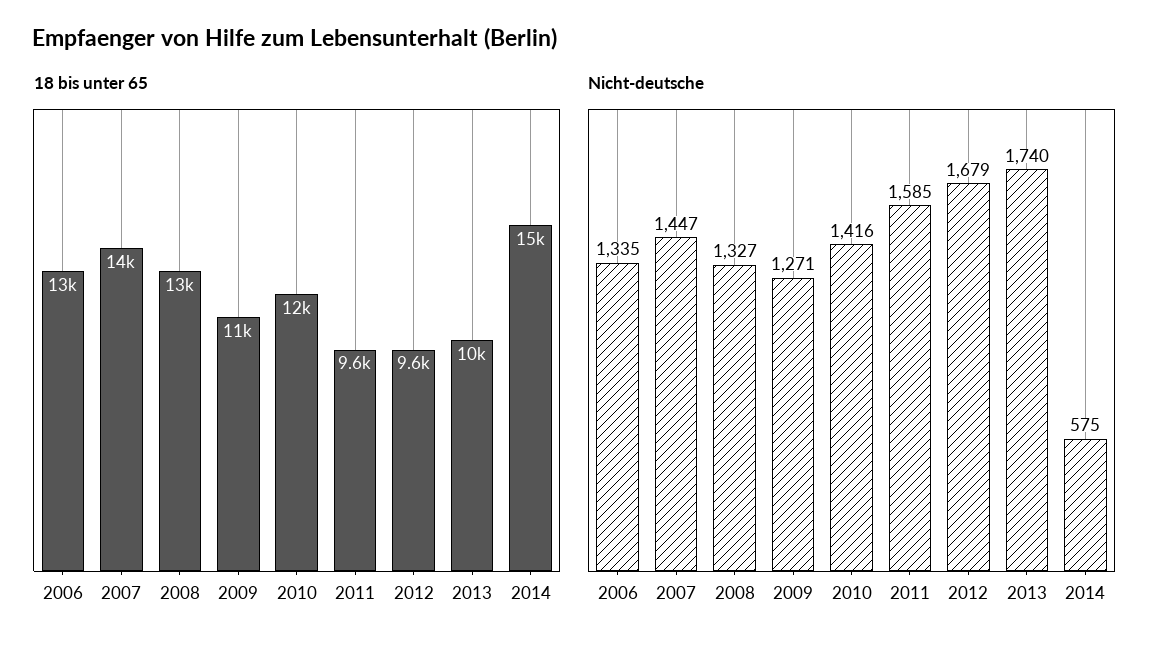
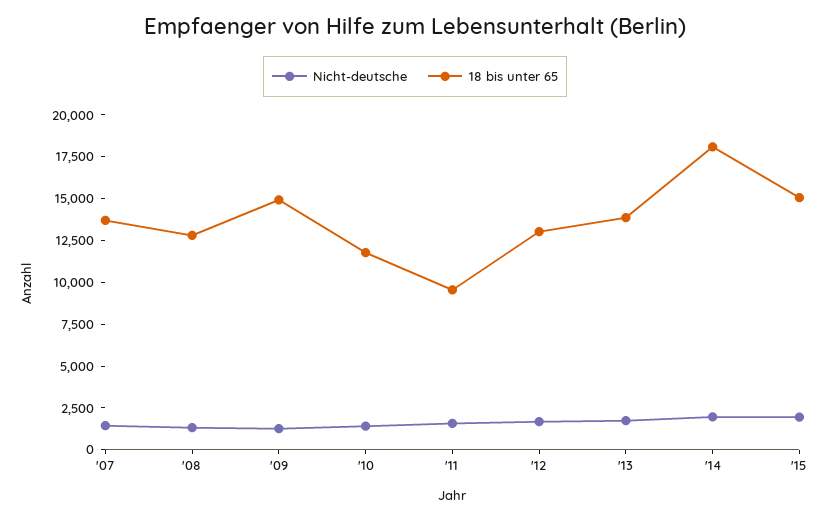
18 bis unter 65, 2006: 13000 -> none
18 bis unter 65, 2009: 11000 -> 15000
18 bis unter 65, 2012: 9600 -> 13000
18 bis unter 65, 2013: 10000 -> 14000
18 bis unter 65, 2014: 15000 -> 18000
Nicht-deutsche, 2006: 1335 -> none
Nicht-deutsche, 2014: 575 -> 2000
Nicht-deutsche, '15: none -> 2000
18 bis unter 65, '15: none -> 15000

